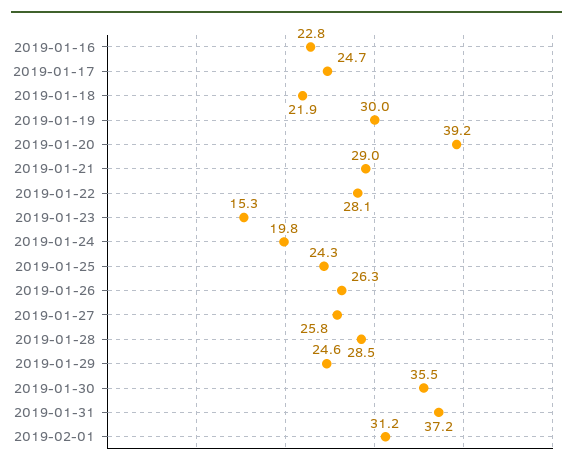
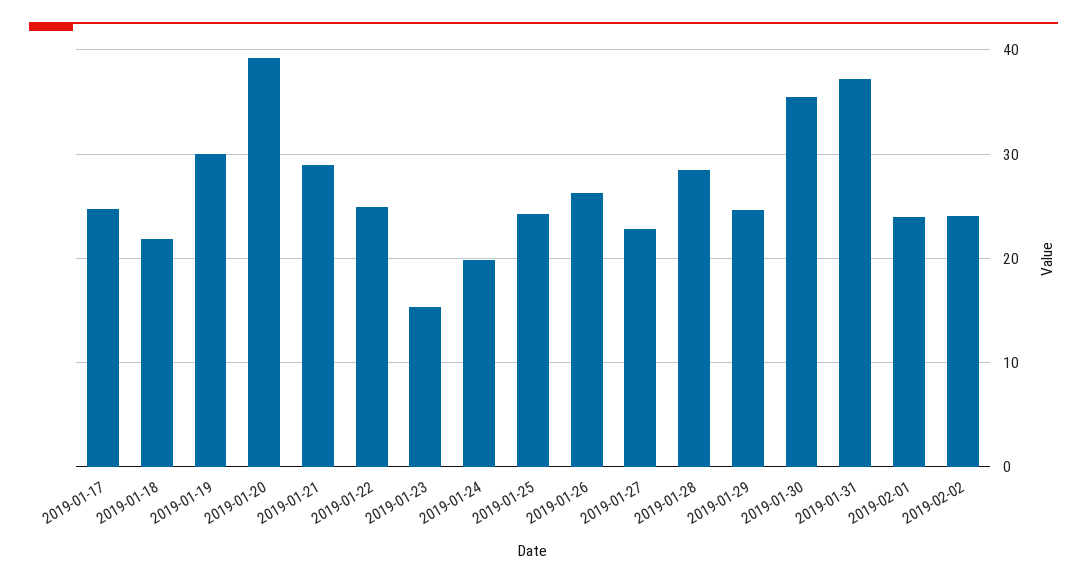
2019-01-16: 22.8 -> none
2019-01-22: 28.1 -> 25
2019-01-27: 25.8 -> 23
2019-02-01: 31.2 -> 24
2019-02-02: none -> 24

